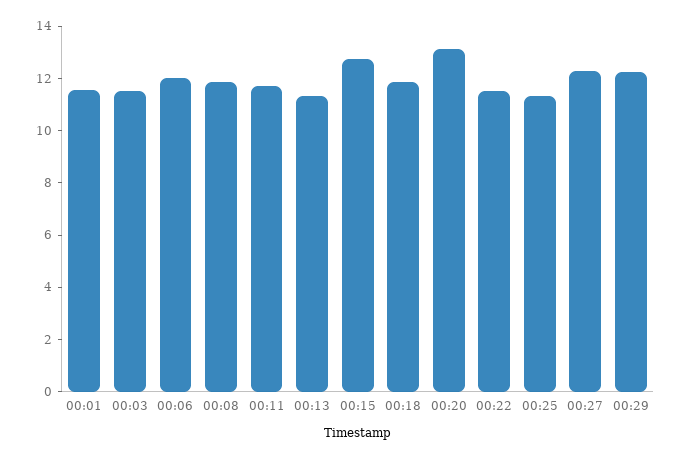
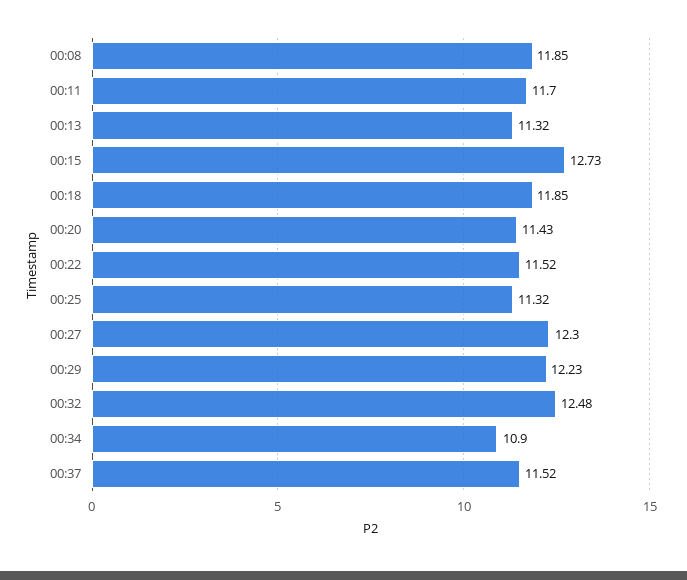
00:01: 11.5 -> none
00:03: 11.5 -> none
00:06: 12 -> none
00:20: 13 -> 11.43
00:32: none -> 12.48
00:34: none -> 10.9
00:37: none -> 11.52

